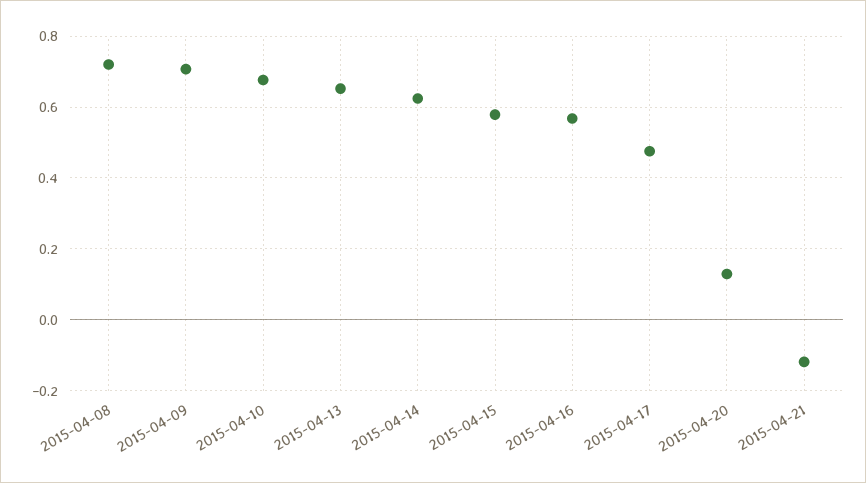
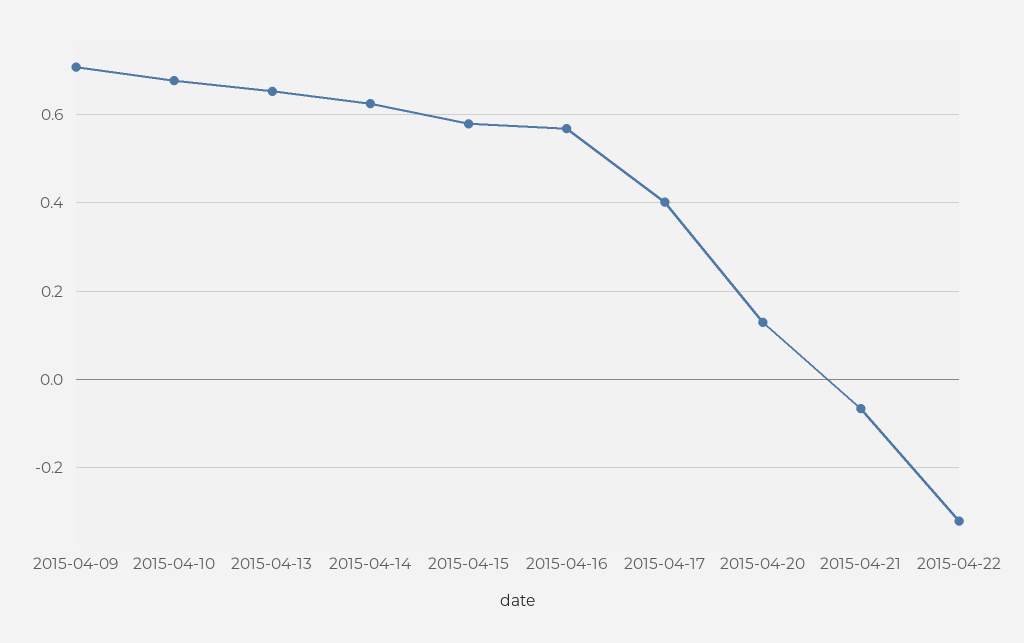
2015-04-08: 0.72 -> none
2015-04-17: 0.48 -> 0.4
2015-04-21: -0.12 -> -0.06
2015-04-22: none -> -0.32

